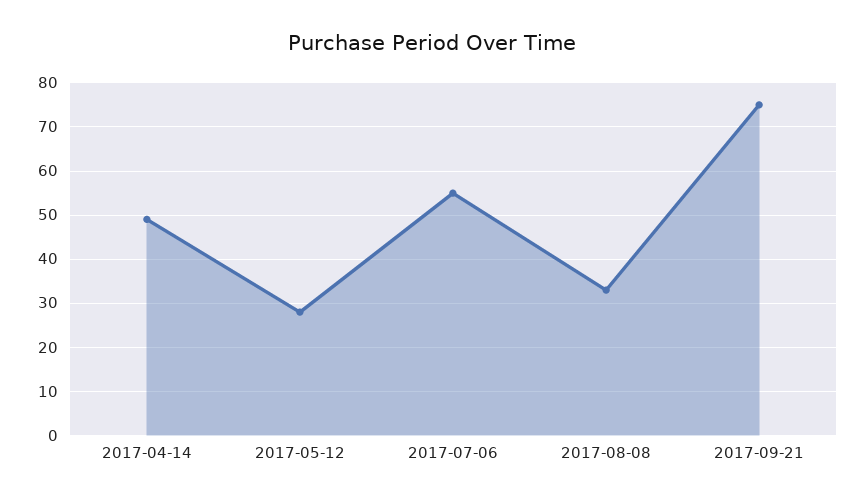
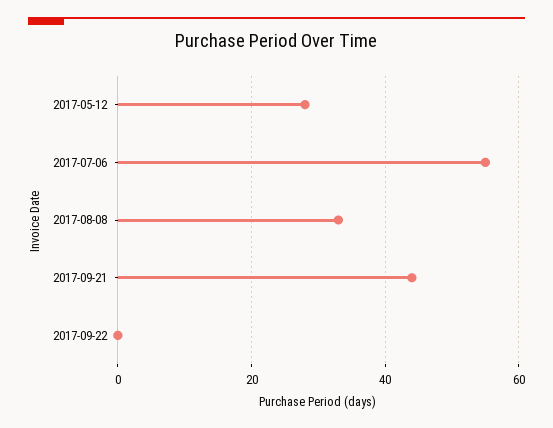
2017-04-14: 50 -> none
2017-09-21: 75 -> 45
2017-09-22: none -> 0

